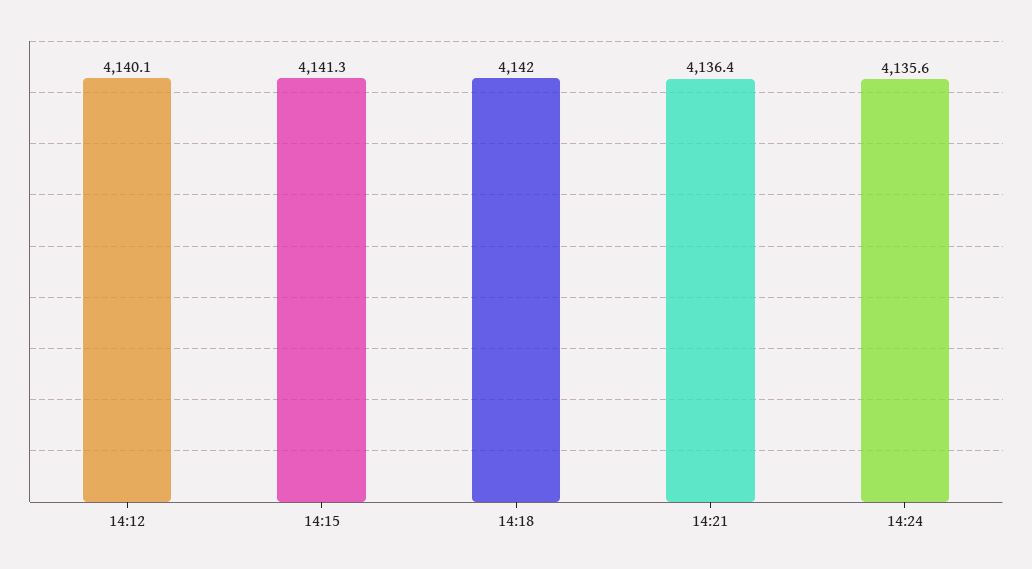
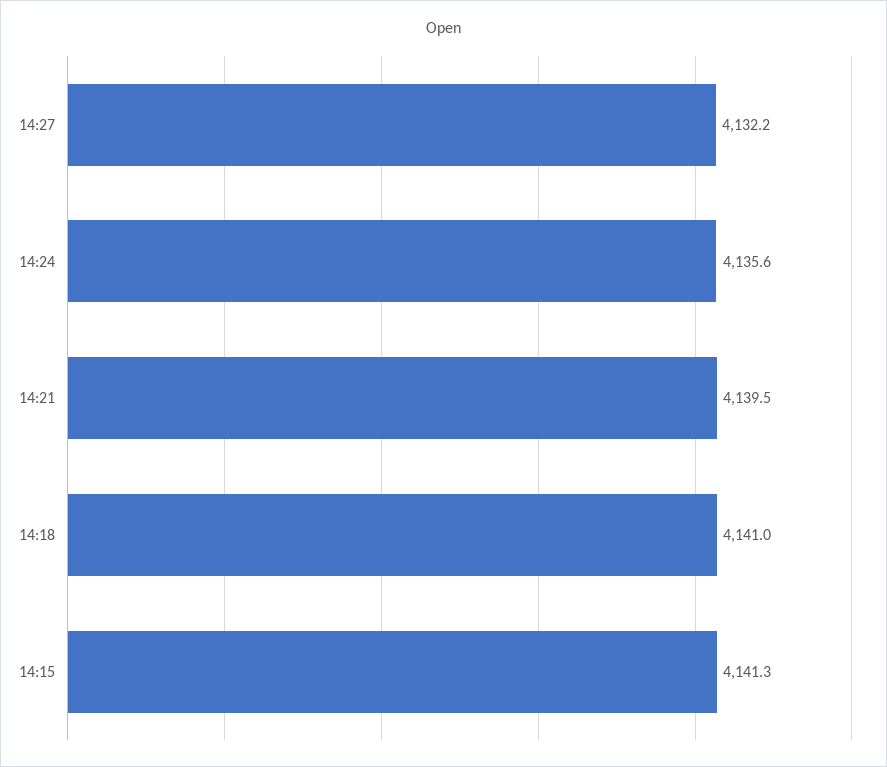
14:12: 4140.1 -> none
14:18: 4142 -> 4141
14:21: 4136.4 -> 4139.5
14:27: none -> 4132.2

